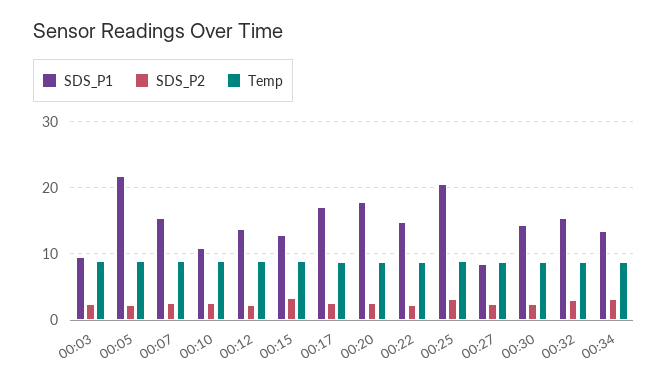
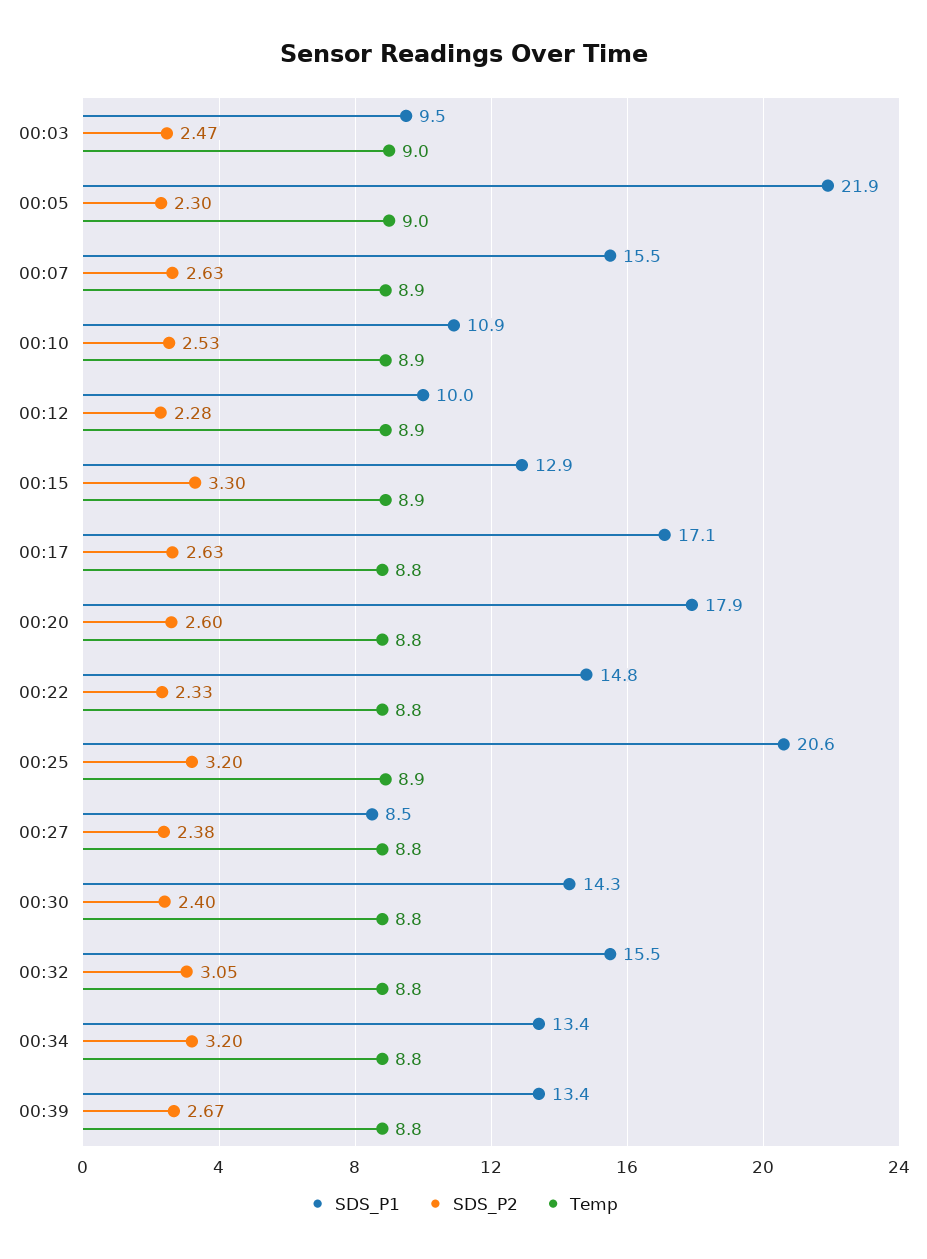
SDS_P1, 00:12: 14 -> 10
SDS_P1, 00:39: none -> 13.4
SDS_P2, 00:39: none -> 2.67
Temp, 00:39: none -> 8.8

